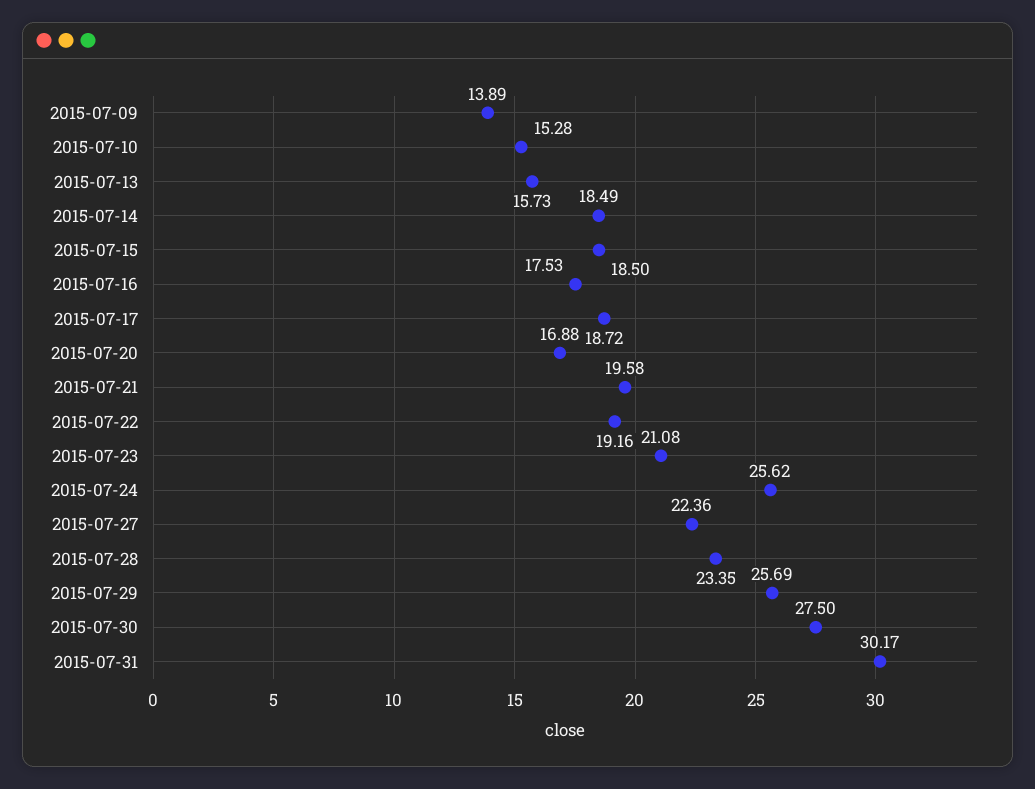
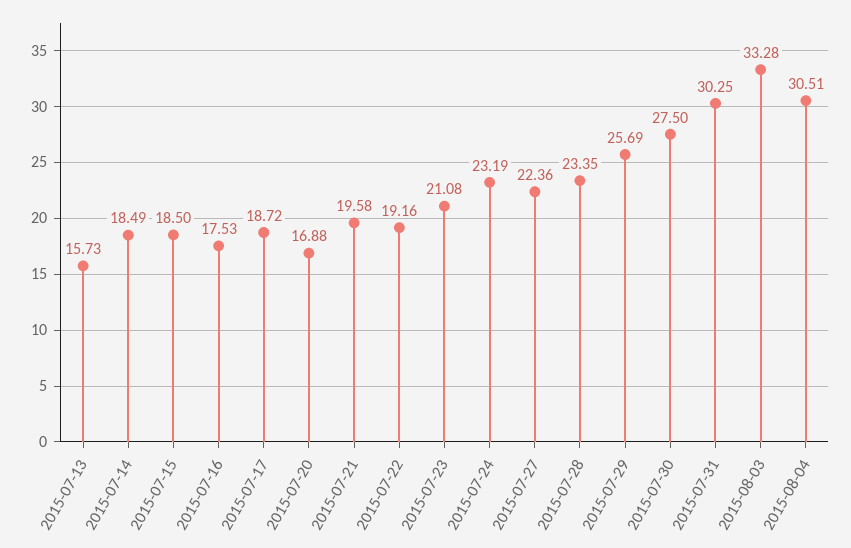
2015-07-09: 13.89 -> none
2015-07-10: 15.28 -> none
2015-07-24: 25.62 -> 23.19
2015-07-31: 30.17 -> 30.25
2015-08-03: none -> 33.28
2015-08-04: none -> 30.51

